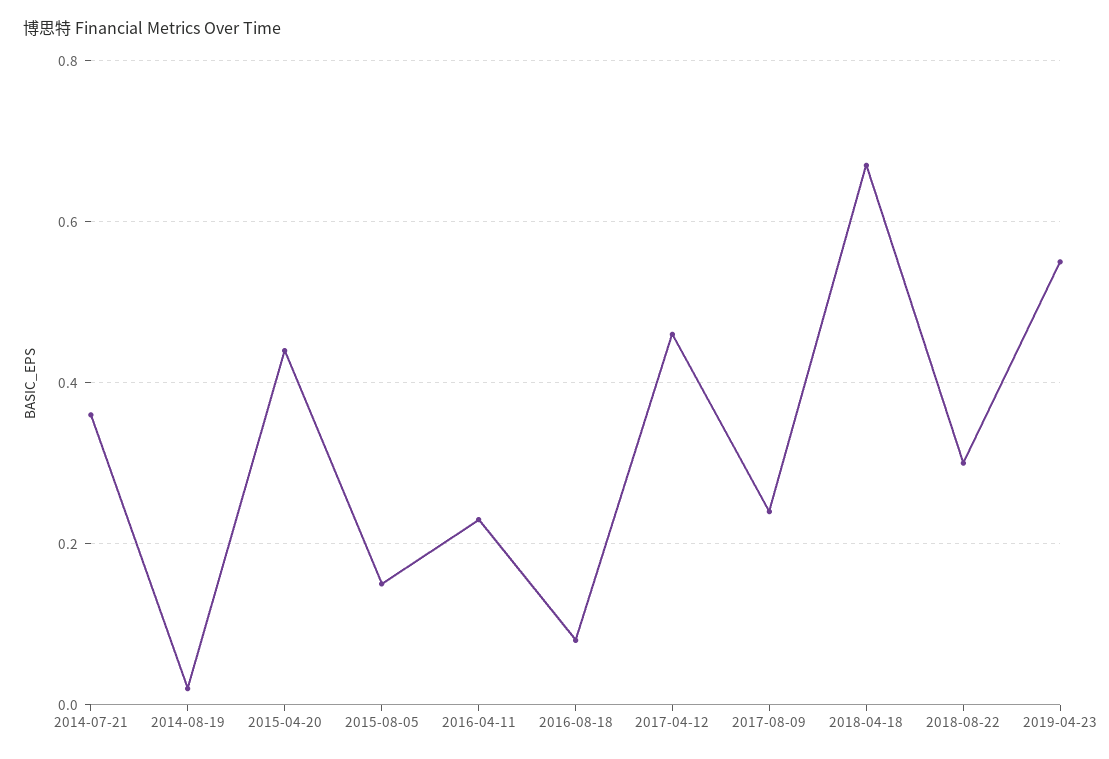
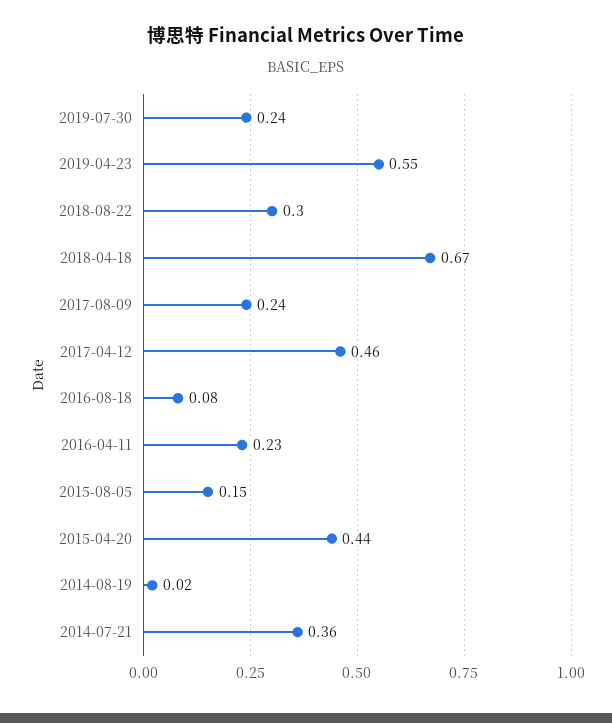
2019-07-30: none -> 0.24

